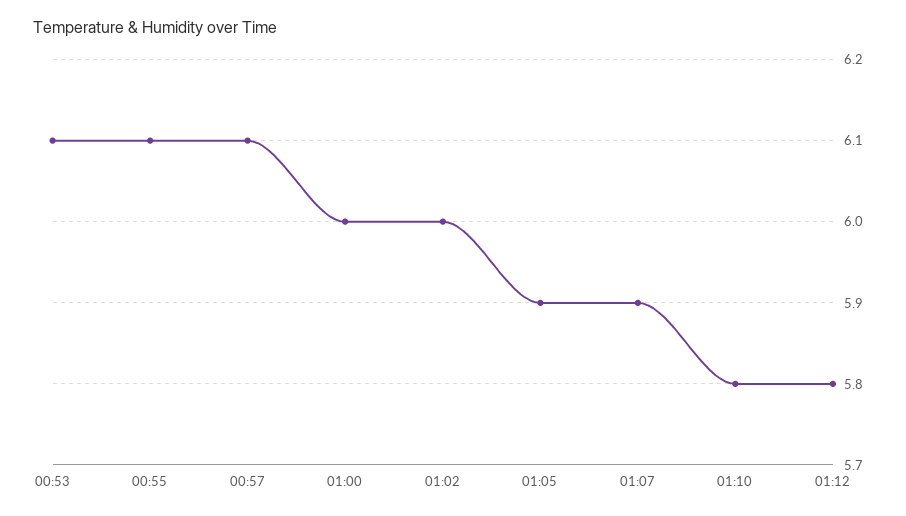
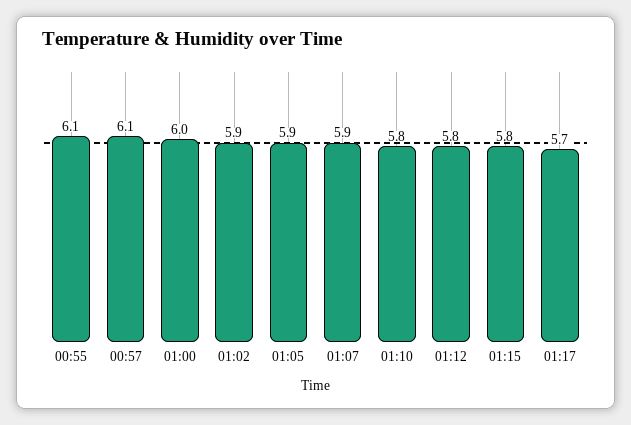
00:53: 6.1 -> none
01:02: 6 -> 5.9
01:15: none -> 5.8
01:17: none -> 5.7

